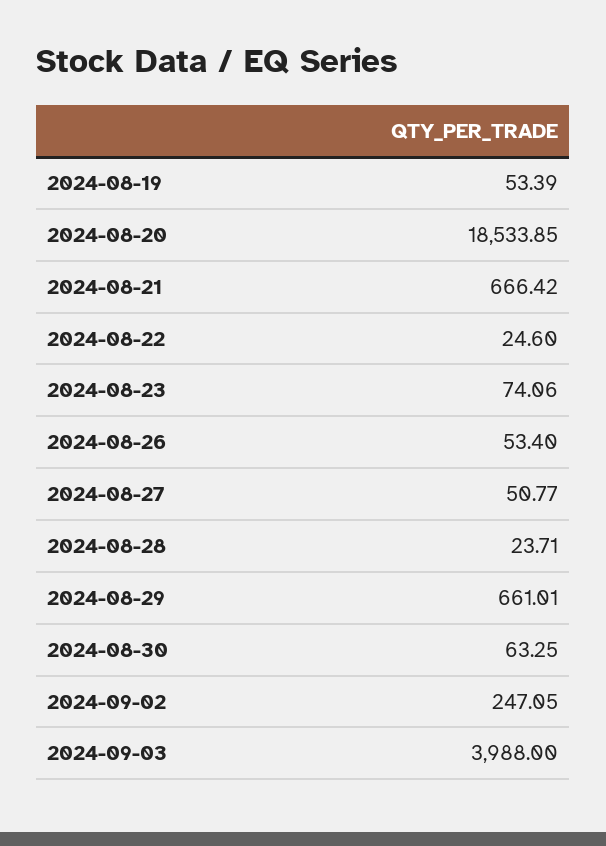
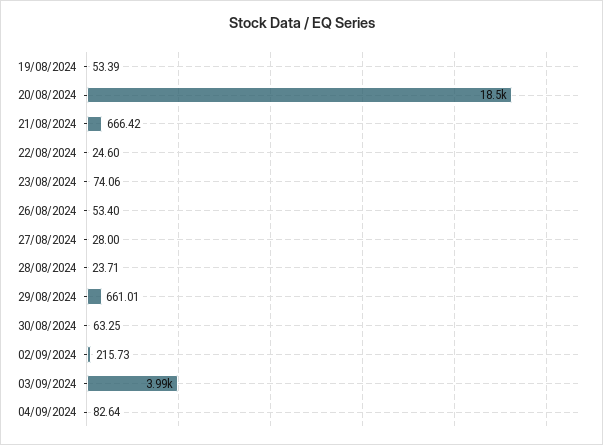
2024-08-27: 50.77 -> 28
2024-09-02: 247.05 -> 215.73
04/09/2024: none -> 82.64

